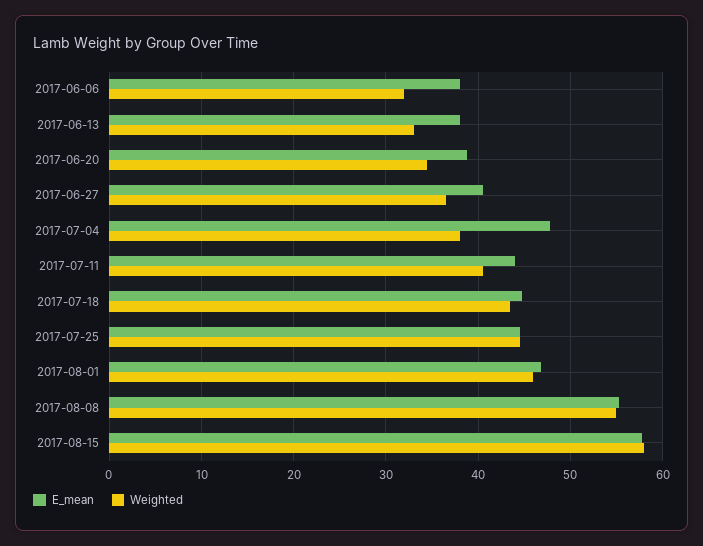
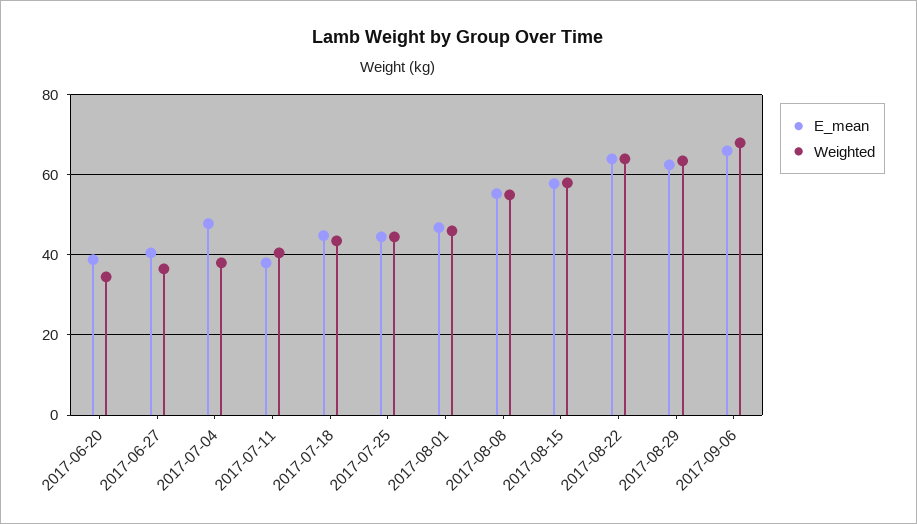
E_mean, 2017-06-06: 38 -> none
Weighted, 2017-06-06: 32 -> none
E_mean, 2017-06-13: 38 -> none
Weighted, 2017-06-13: 33 -> none
E_mean, 2017-07-11: 44 -> 38
E_mean, 2017-08-22: none -> 64
Weighted, 2017-08-22: none -> 64
E_mean, 2017-08-29: none -> 62
Weighted, 2017-08-29: none -> 64
E_mean, 2017-09-06: none -> 66
Weighted, 2017-09-06: none -> 68

